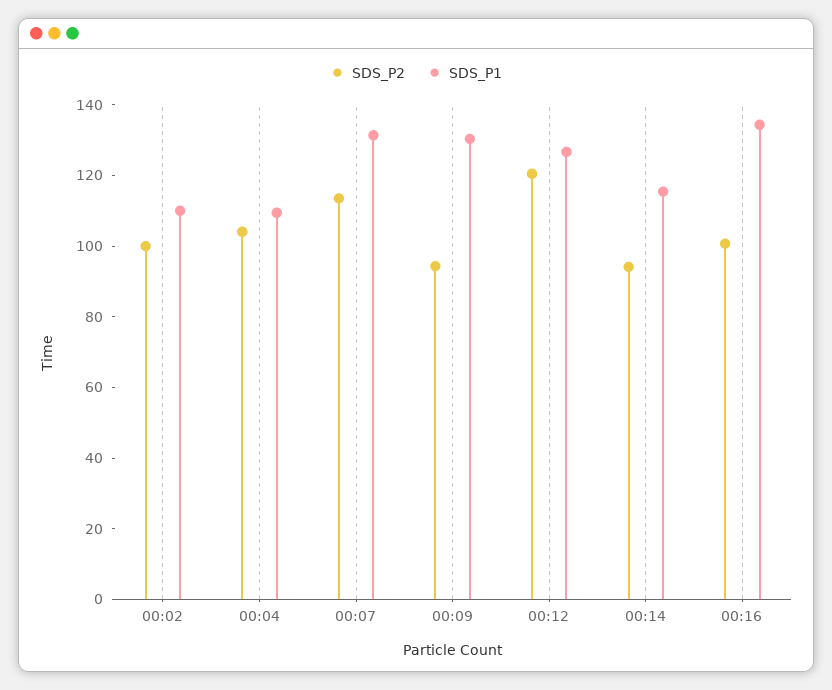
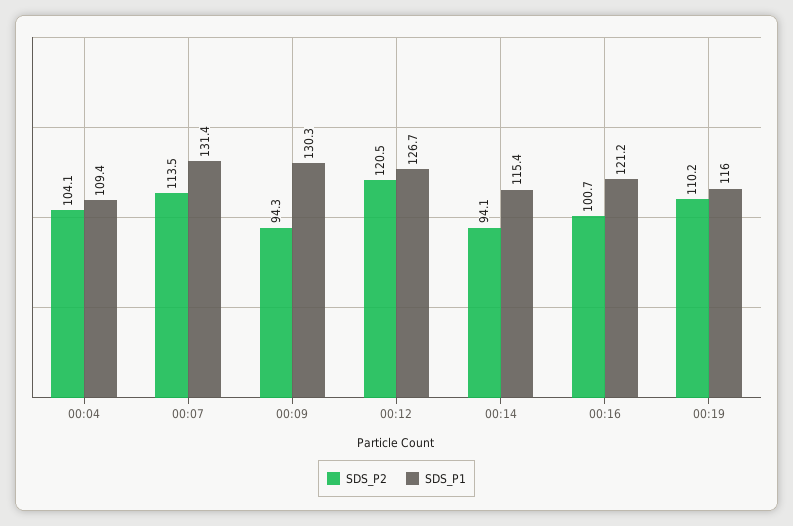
SDS_P2, 00:02: 100 -> none
SDS_P1, 00:02: 110 -> none
SDS_P1, 00:16: 135 -> 121.2
SDS_P2, 00:19: none -> 110.2
SDS_P1, 00:19: none -> 116

